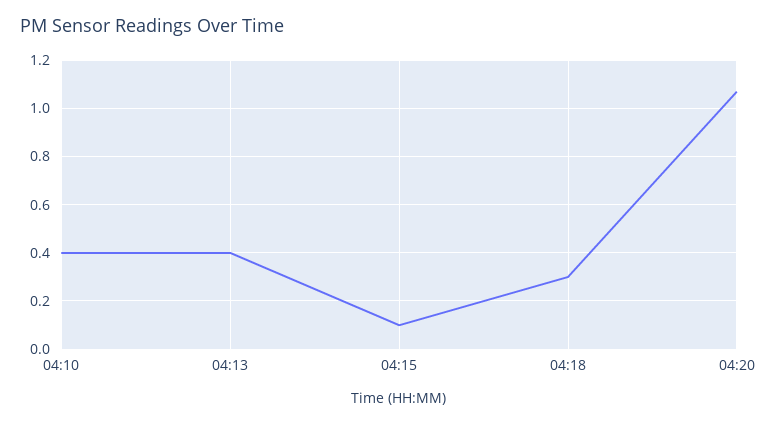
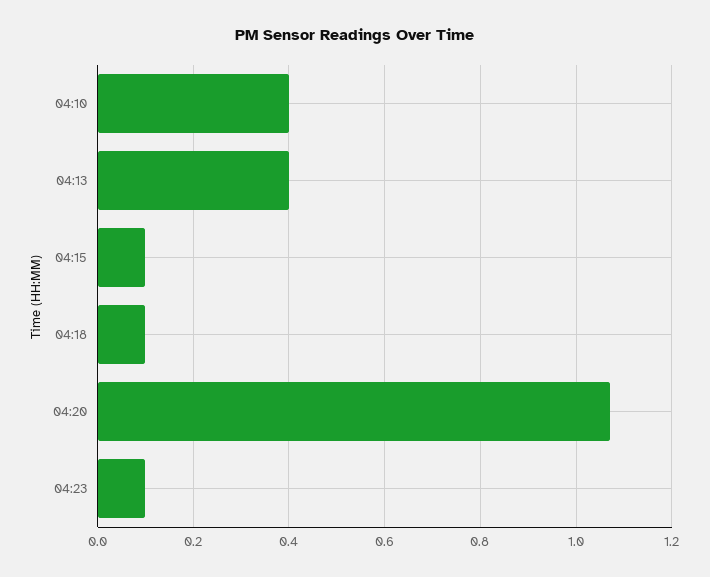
04:18: 0.3 -> 0.1
04:23: none -> 0.1

